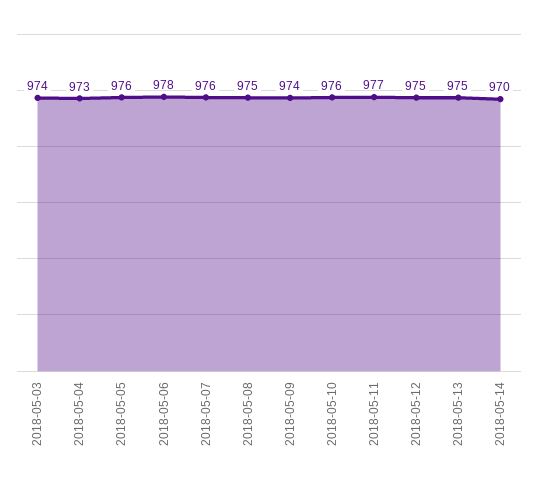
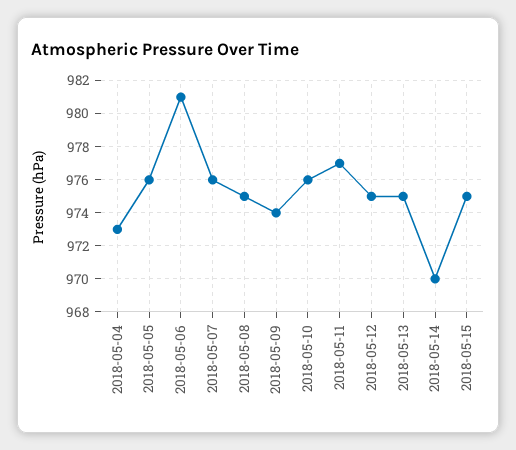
2018-05-03: 974 -> none
2018-05-06: 978 -> 981
2018-05-15: none -> 975

